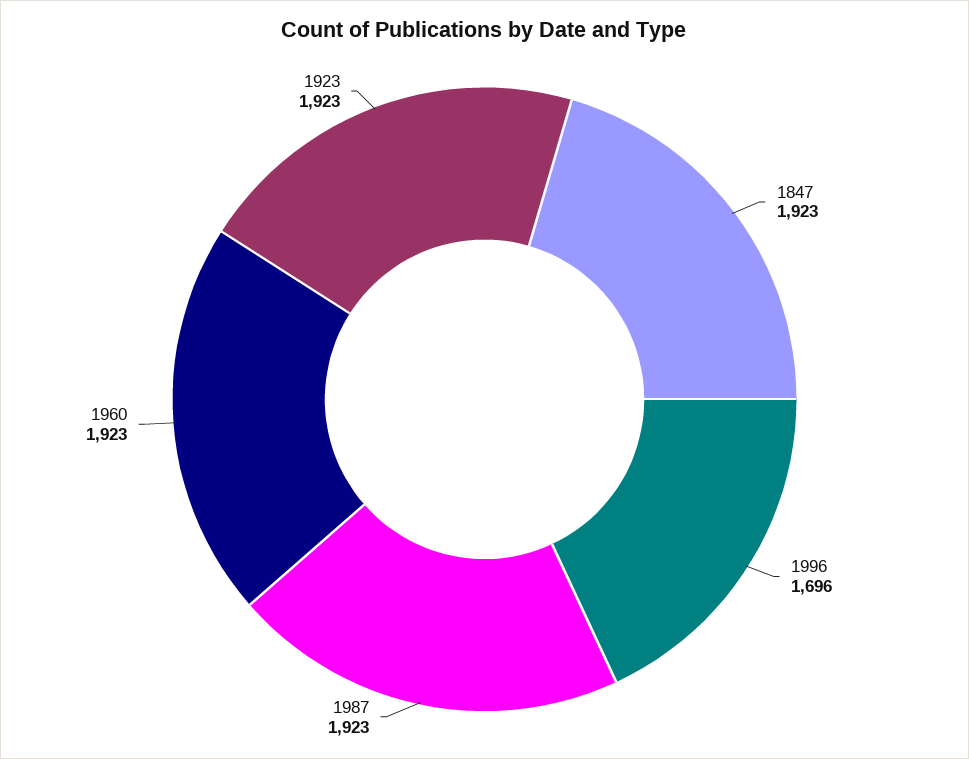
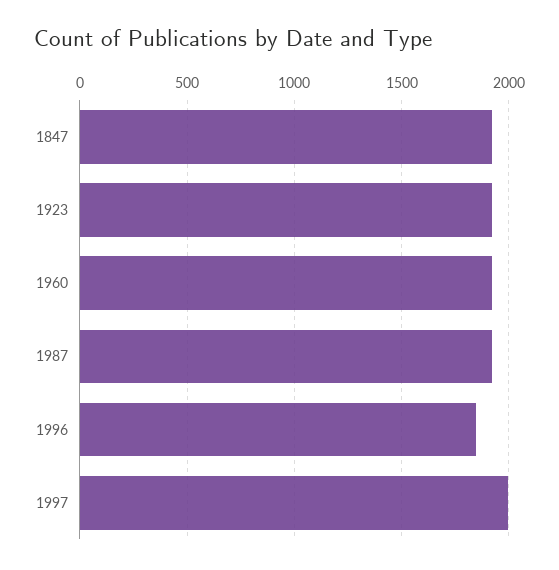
1996: 1696 -> 1850
1997: none -> 2000

